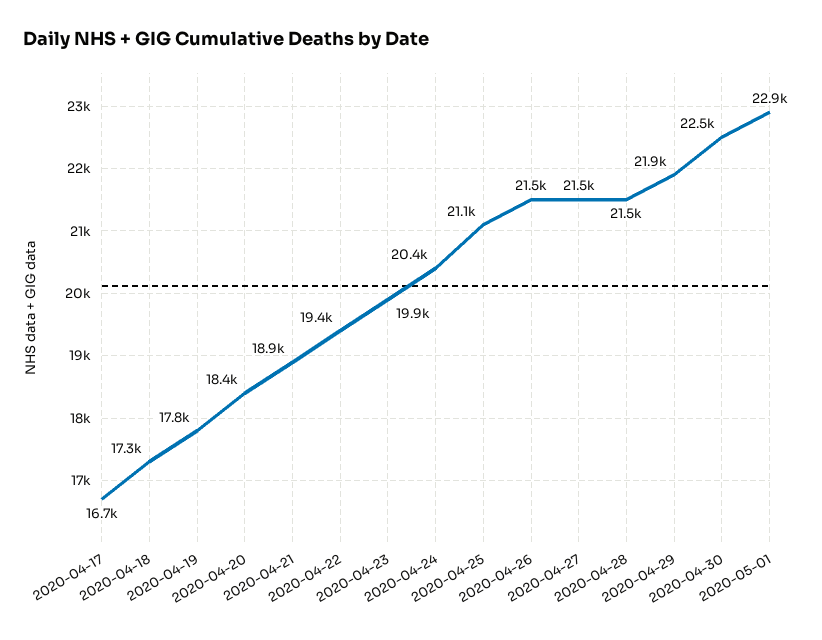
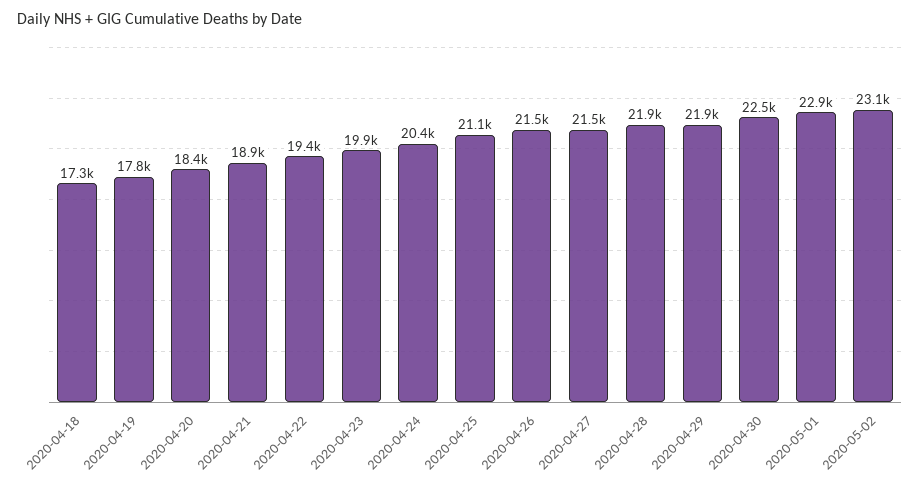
2020-04-17: 16700 -> none
2020-04-28: 21500 -> 21900
2020-05-02: none -> 23100

